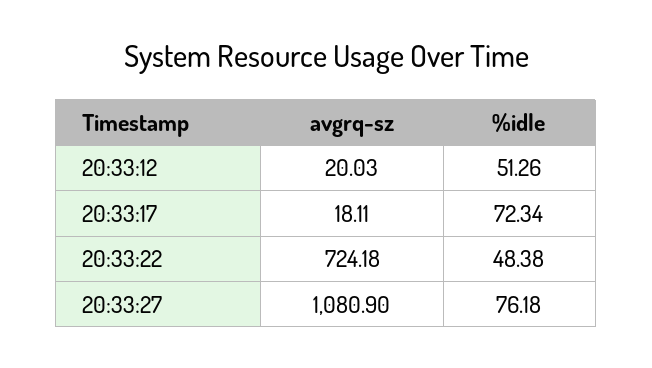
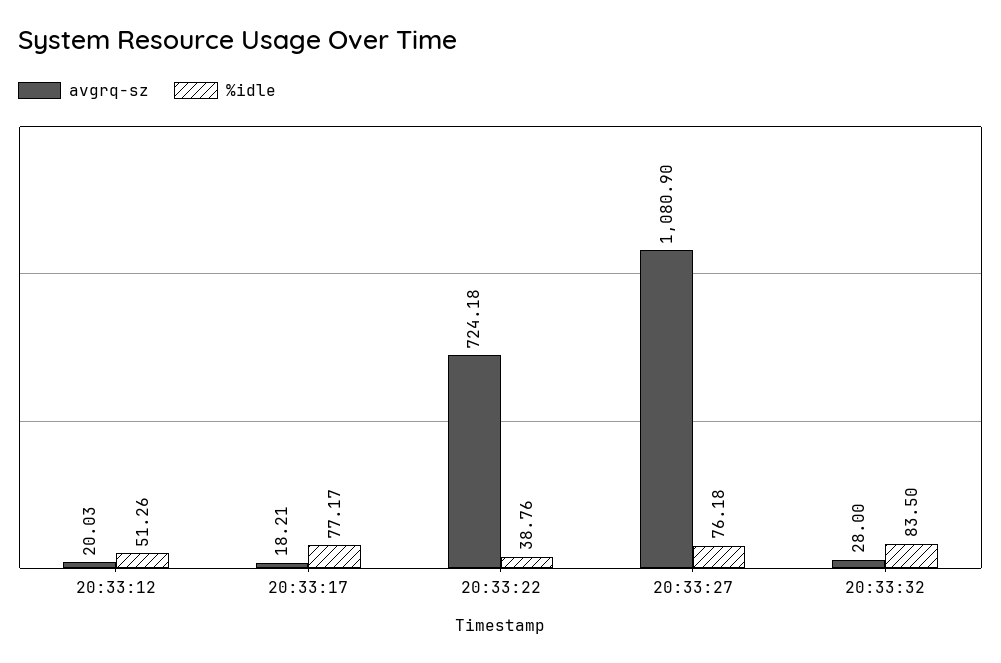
avgrq-sz, 20:33:17: 18.11 -> 18.21
%idle, 20:33:17: 72.34 -> 77.17
%idle, 20:33:22: 48.38 -> 38.76
avgrq-sz, 20:33:32: none -> 28
%idle, 20:33:32: none -> 83.5

